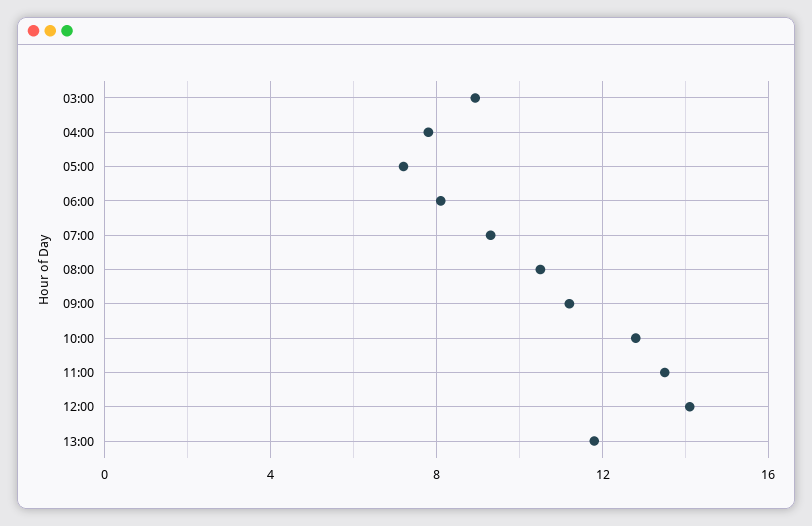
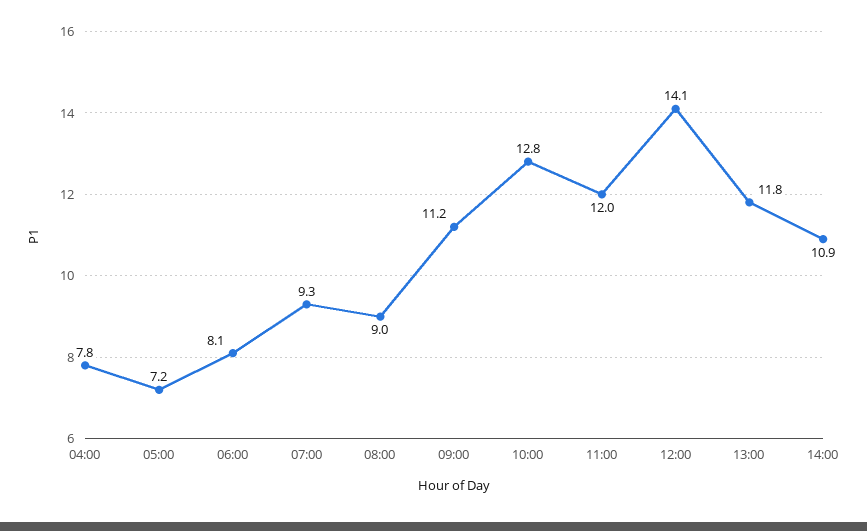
03:00: 9 -> none
08:00: 10.5 -> 9
11:00: 13.5 -> 12
14:00: none -> 10.9

